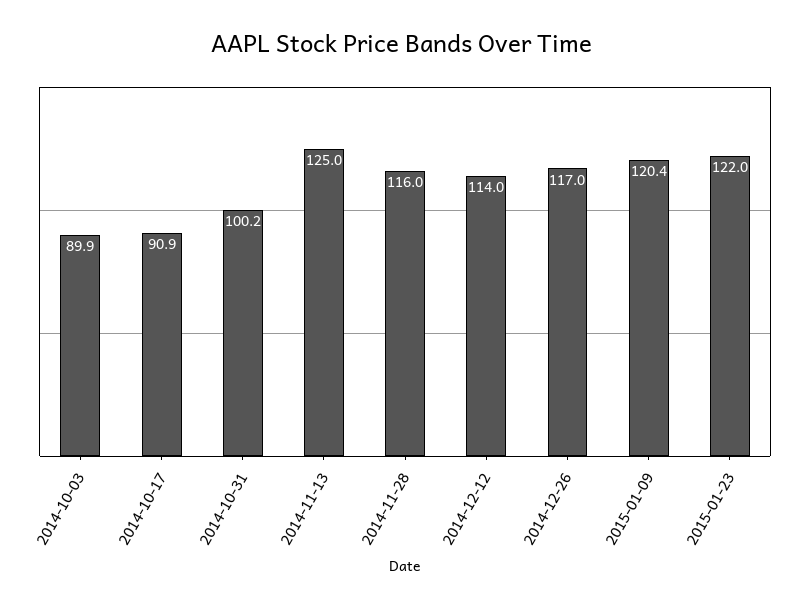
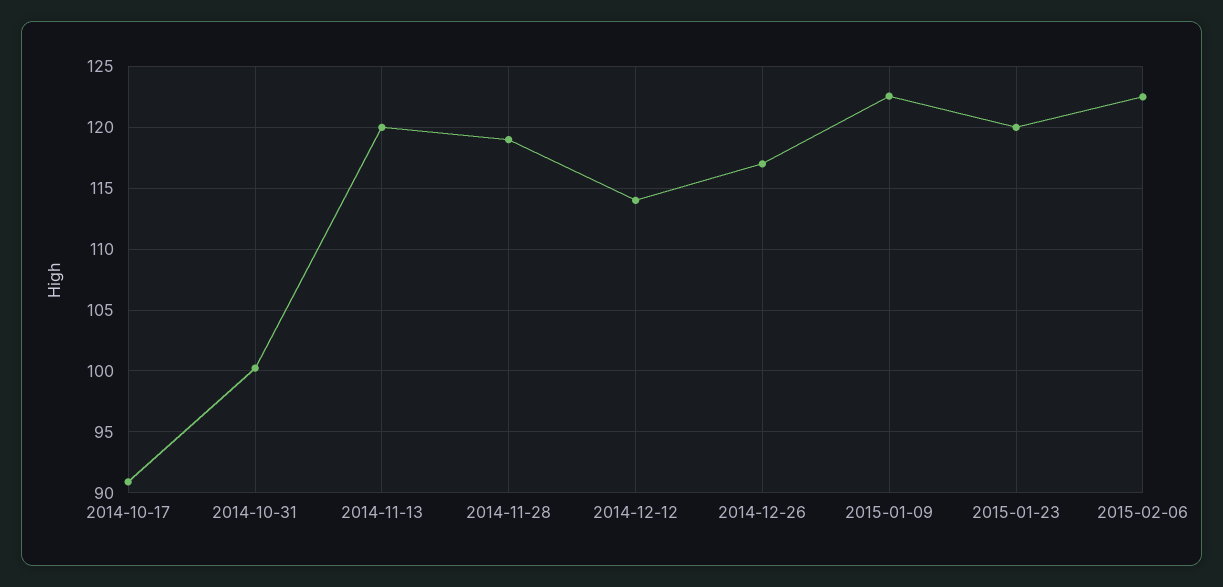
2014-10-03: 89.9 -> none
2014-11-13: 125 -> 120
2014-11-28: 116 -> 119
2015-01-09: 120.4 -> 122.5
2015-01-23: 122 -> 120
2015-02-06: none -> 122.5

